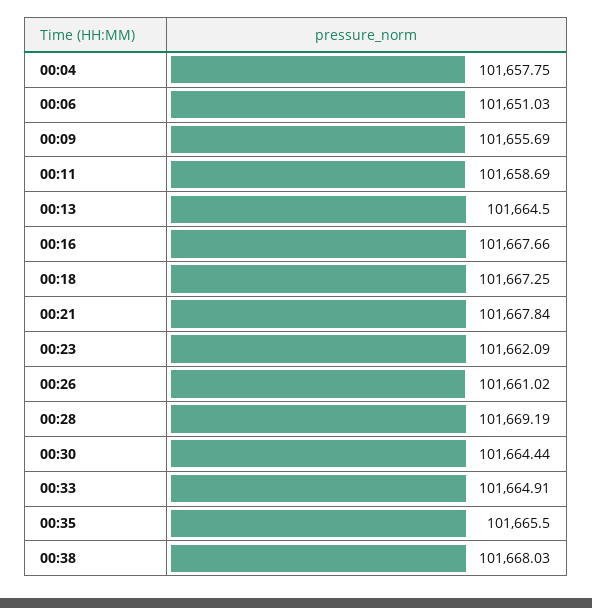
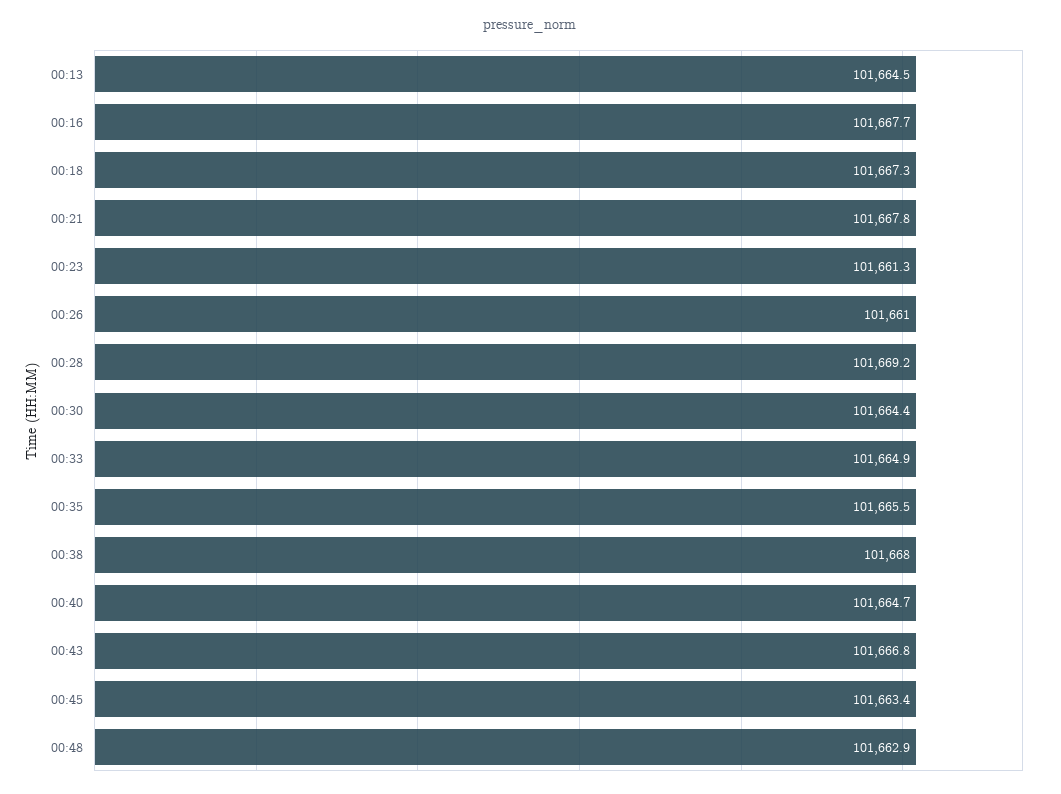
00:04: 101657.75 -> none
00:06: 101651.03 -> none
00:09: 101655.69 -> none
00:11: 101658.69 -> none
00:23: 101662.09 -> 101661.3
00:40: none -> 101664.7
00:43: none -> 101666.8
00:45: none -> 101663.4
00:48: none -> 101662.9

